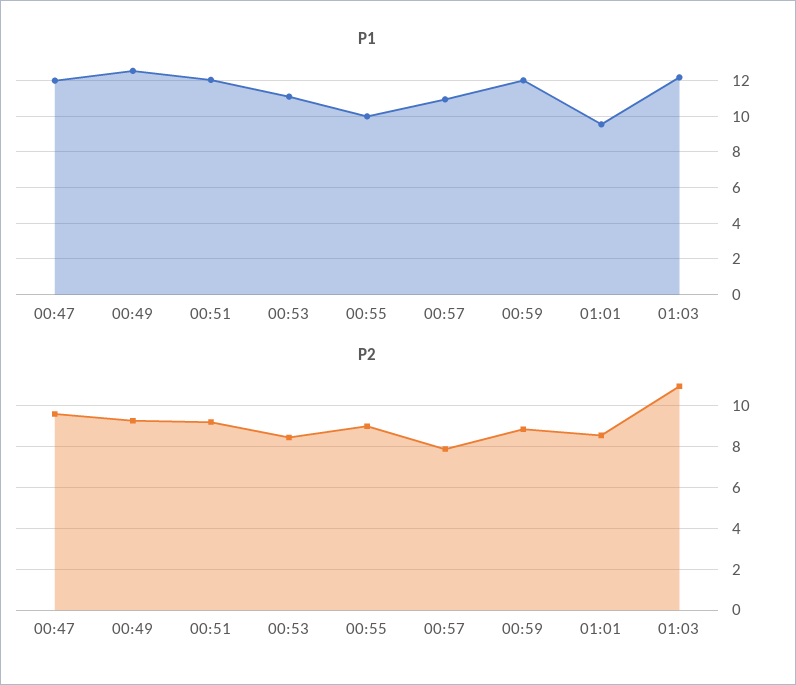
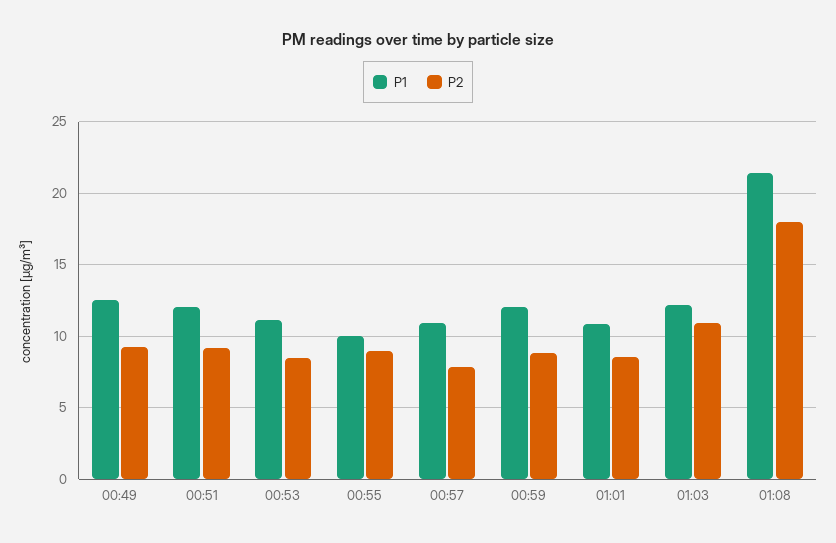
P1, 00:47: 12 -> none
P1, 01:01: 9.5 -> 11
P2, 00:47: 9.5 -> none
P1, 01:08: none -> 21.5
P2, 01:08: none -> 18

